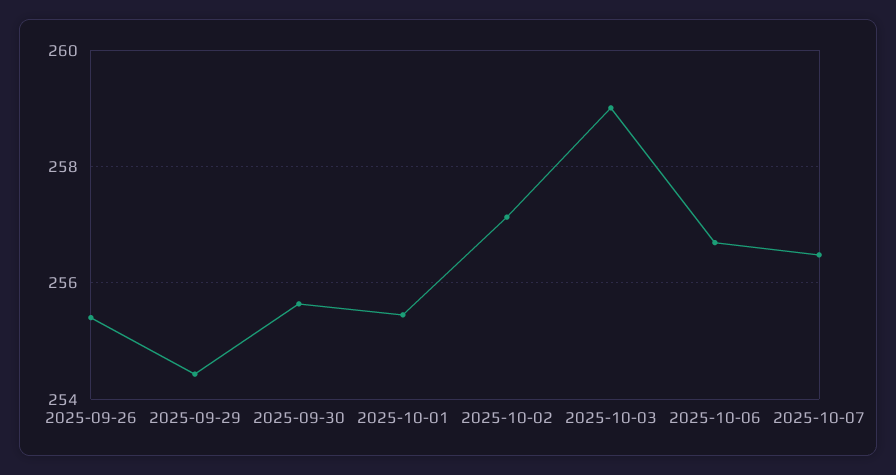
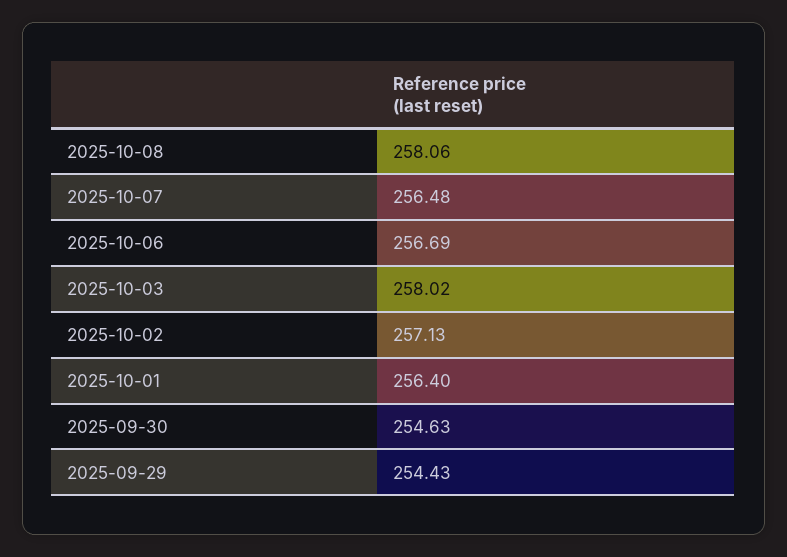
2025-09-26: 255.4 -> none
2025-09-30: 255.6 -> 254.63
2025-10-01: 255.4 -> 256.4
2025-10-03: 259 -> 258.02
2025-10-08: none -> 258.06

